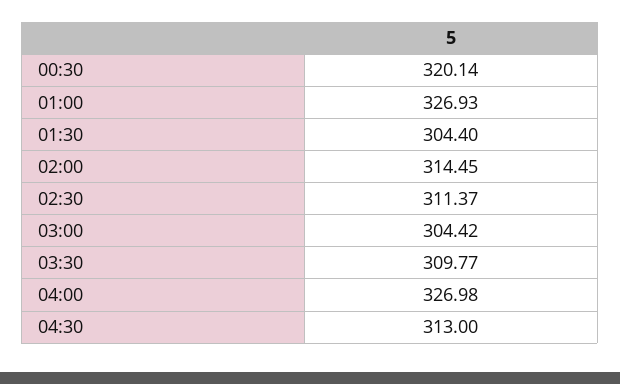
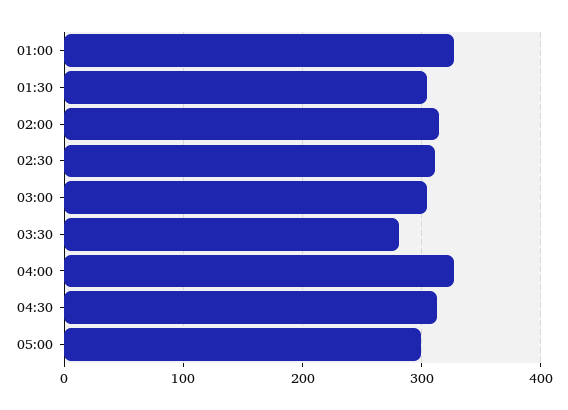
00:30: 320.14 -> none
03:30: 309.77 -> 280
05:00: none -> 300

